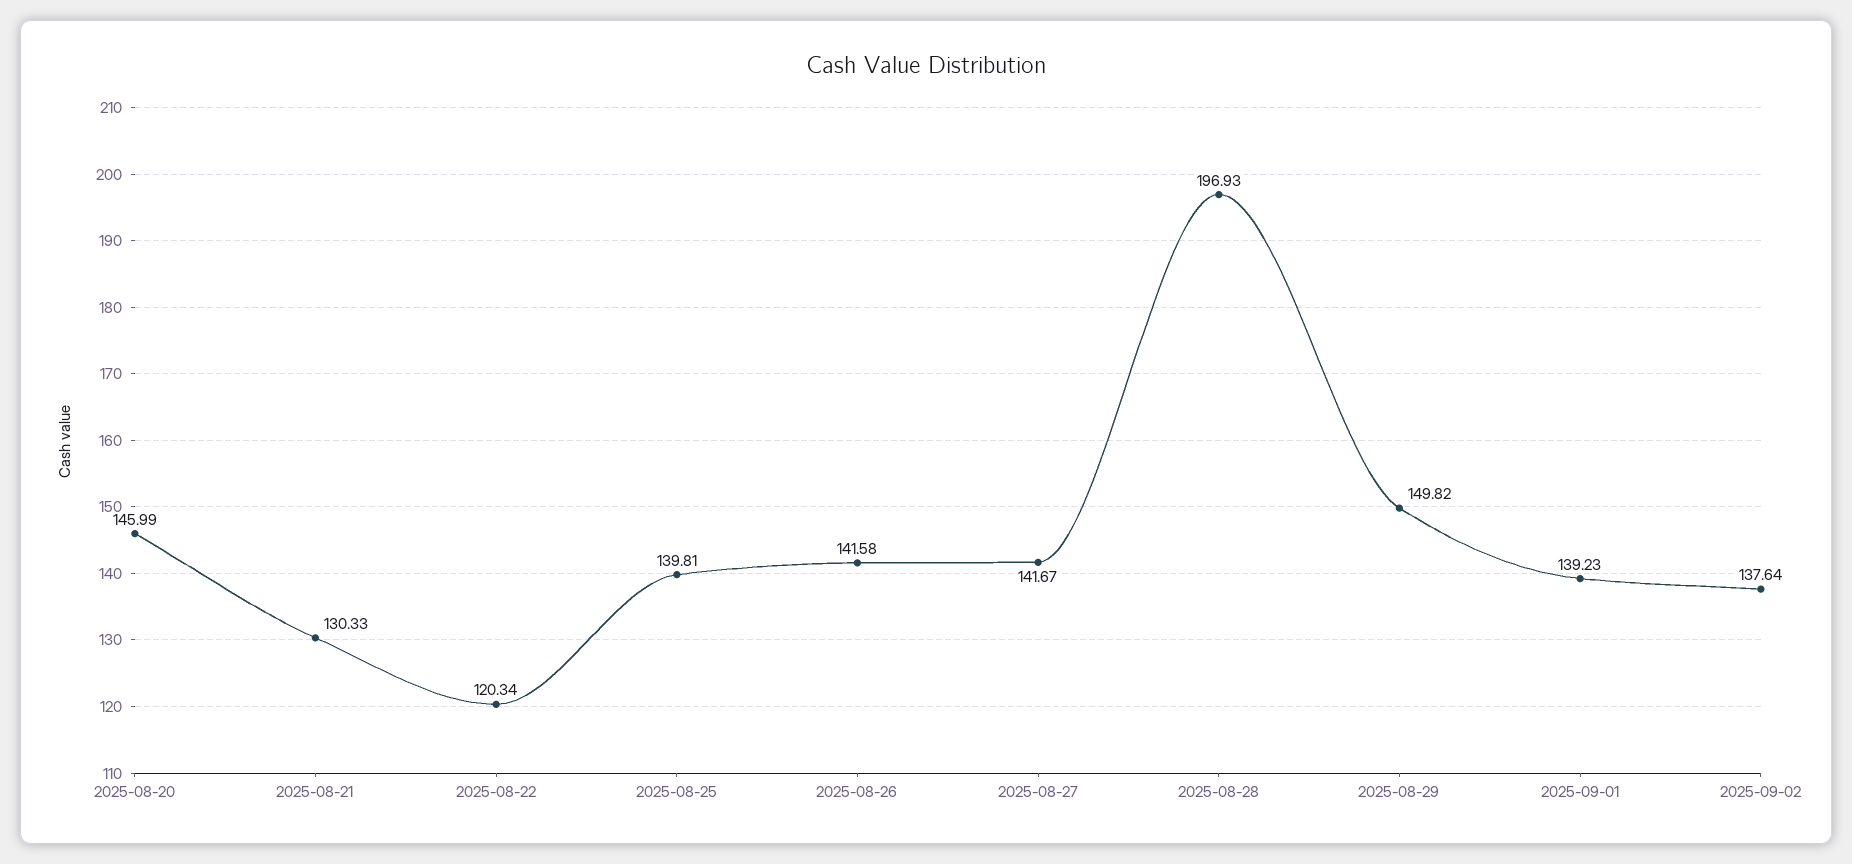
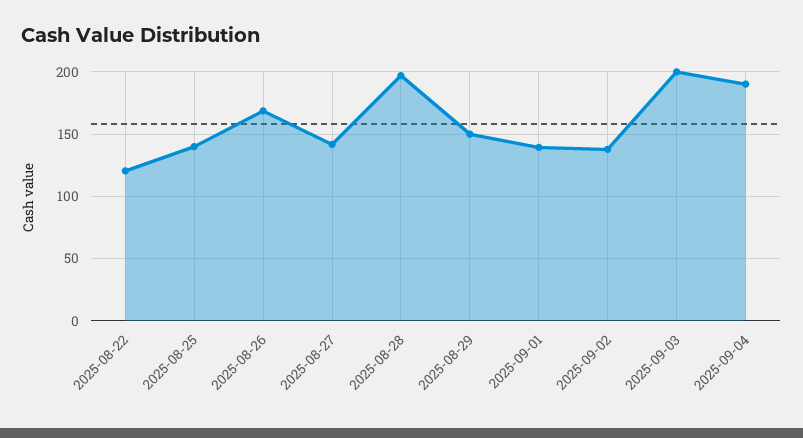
2025-08-20: 145.99 -> none
2025-08-21: 130.33 -> none
2025-08-26: 141.58 -> 170
2025-09-03: none -> 200
2025-09-04: none -> 190

